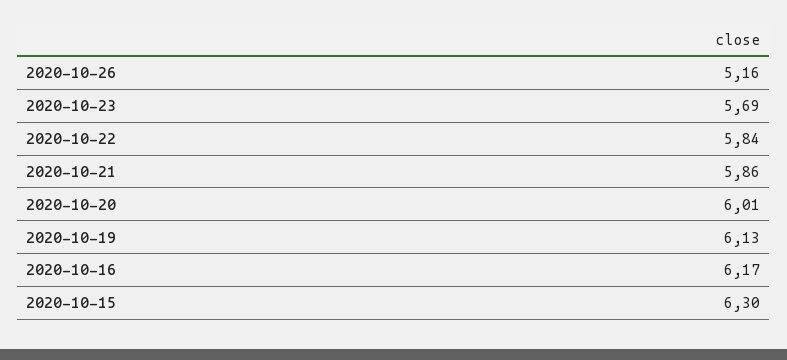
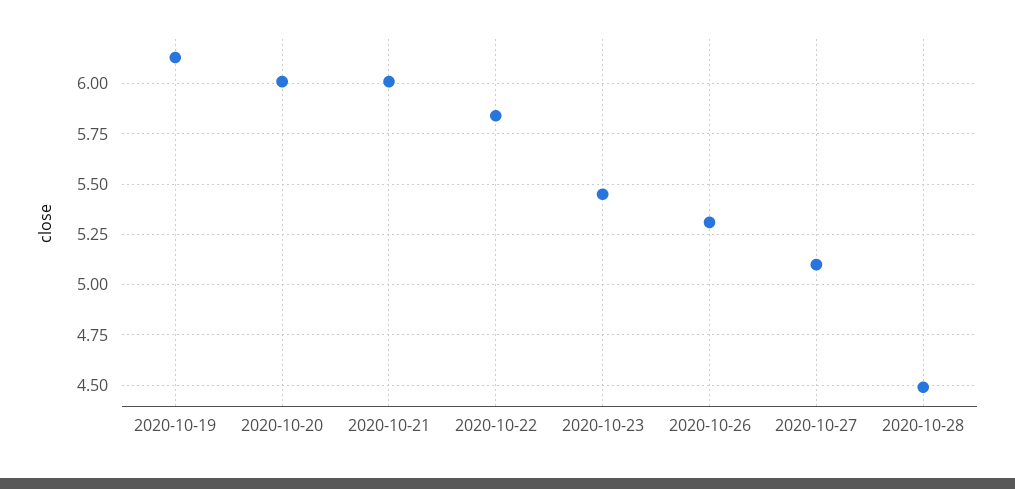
2020-10-26: 5.16 -> 5.3
2020-10-23: 5.69 -> 5.45
2020-10-21: 5.86 -> 6
2020-10-16: 6.17 -> none
2020-10-15: 6.3 -> none
2020-10-27: none -> 5.1
2020-10-28: none -> 4.5

